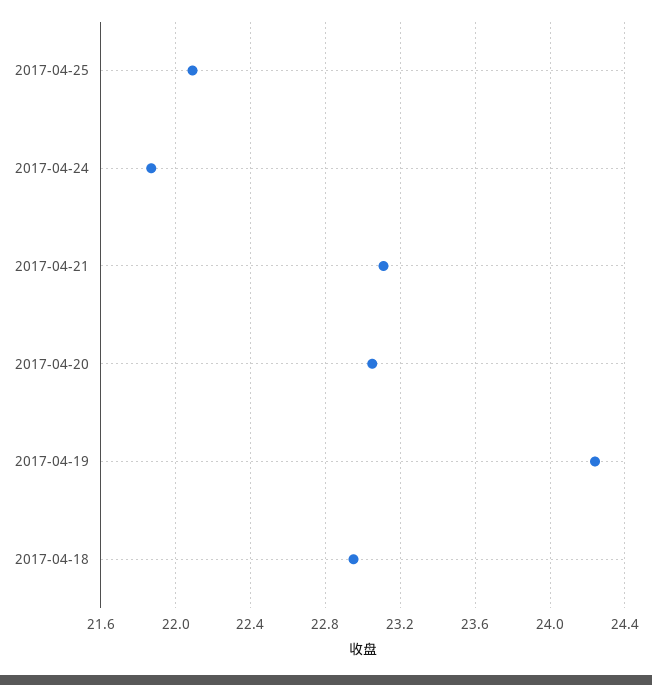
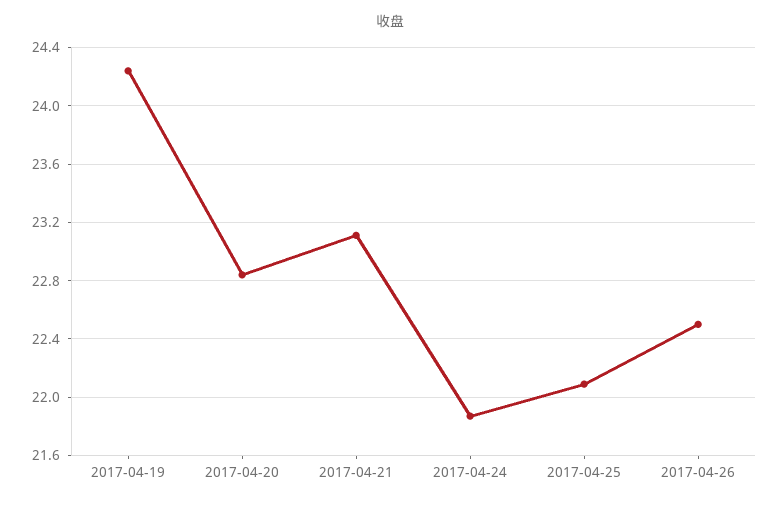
2017-04-20: 23.05 -> 22.85
2017-04-18: 22.95 -> none
2017-04-26: none -> 22.5

